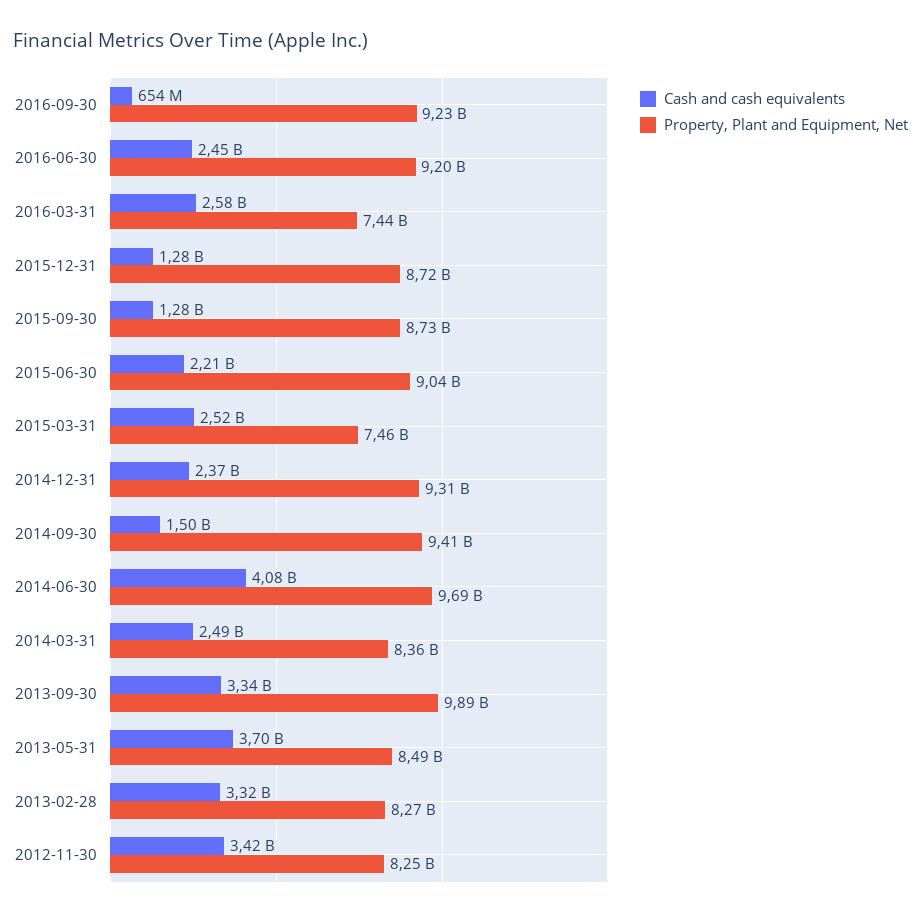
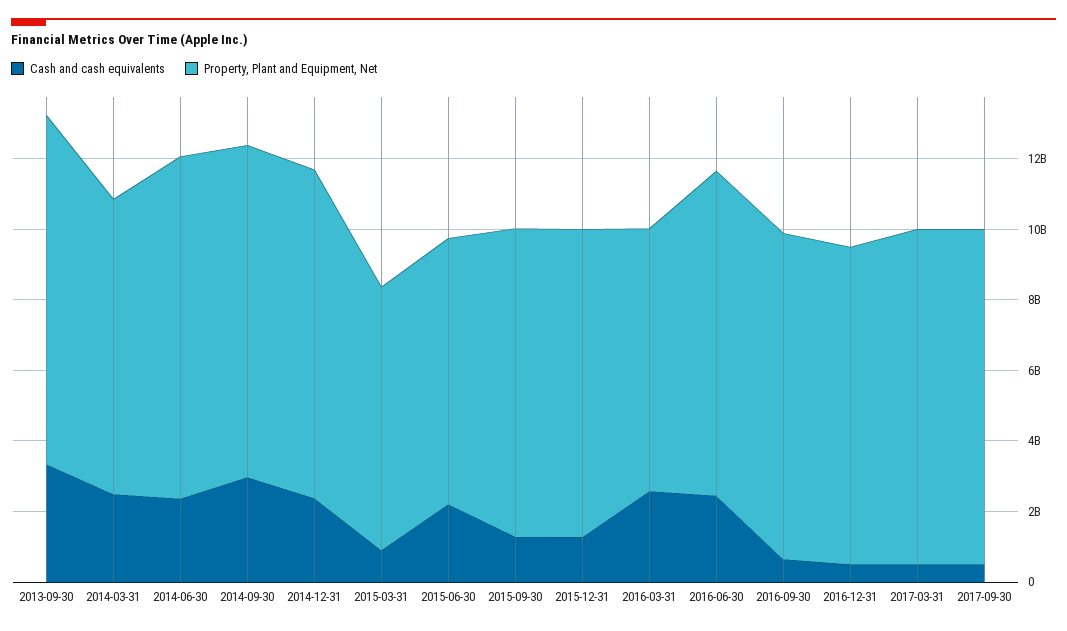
Property, Plant and Equipment, Net, 2015-06-30: 9040000000 -> 7500000000
Cash and cash equivalents, 2015-03-31: 2520000000 -> 1000000000
Cash and cash equivalents, 2014-09-30: 1500000000 -> 3000000000
Cash and cash equivalents, 2014-06-30: 4080000000 -> 2500000000
Cash and cash equivalents, 2013-05-31: 3700000000 -> none
Property, Plant and Equipment, Net, 2013-05-31: 8490000000 -> none
Cash and cash equivalents, 2013-02-28: 3320000000 -> none
Property, Plant and Equipment, Net, 2013-02-28: 8270000000 -> none
Cash and cash equivalents, 2012-11-30: 3420000000 -> none
Property, Plant and Equipment, Net, 2012-11-30: 8250000000 -> none
Cash and cash equivalents, 2016-12-31: none -> 500000000
Property, Plant and Equipment, Net, 2016-12-31: none -> 9000000000
Cash and cash equivalents, 2017-03-31: none -> 500000000
Property, Plant and Equipment, Net, 2017-03-31: none -> 9500000000
Cash and cash equivalents, 2017-09-30: none -> 500000000
Property, Plant and Equipment, Net, 2017-09-30: none -> 9500000000

